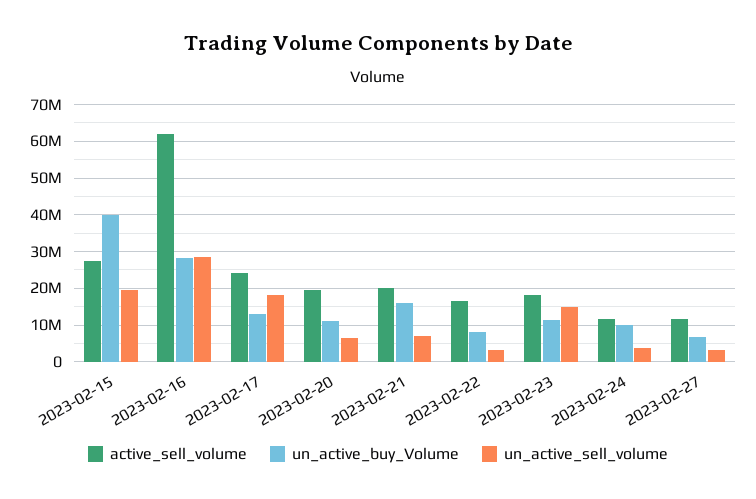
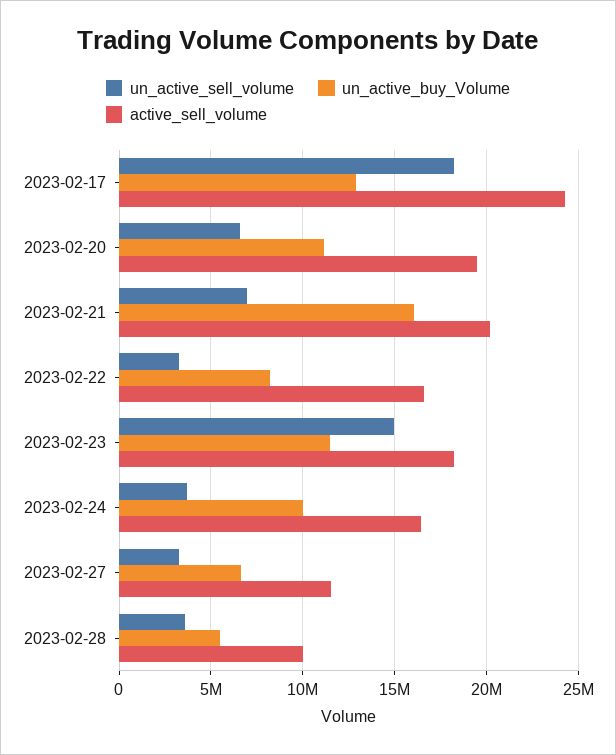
active_sell_volume, 2023-02-15: 28000000 -> none
un_active_buy_Volume, 2023-02-15: 40000000 -> none
un_active_sell_volume, 2023-02-15: 20000000 -> none
active_sell_volume, 2023-02-16: 62000000 -> none
un_active_buy_Volume, 2023-02-16: 28000000 -> none
un_active_sell_volume, 2023-02-16: 28000000 -> none
active_sell_volume, 2023-02-24: 12000000 -> 16500000
un_active_sell_volume, 2023-02-28: none -> 3500000
un_active_buy_Volume, 2023-02-28: none -> 5500000
active_sell_volume, 2023-02-28: none -> 10000000

